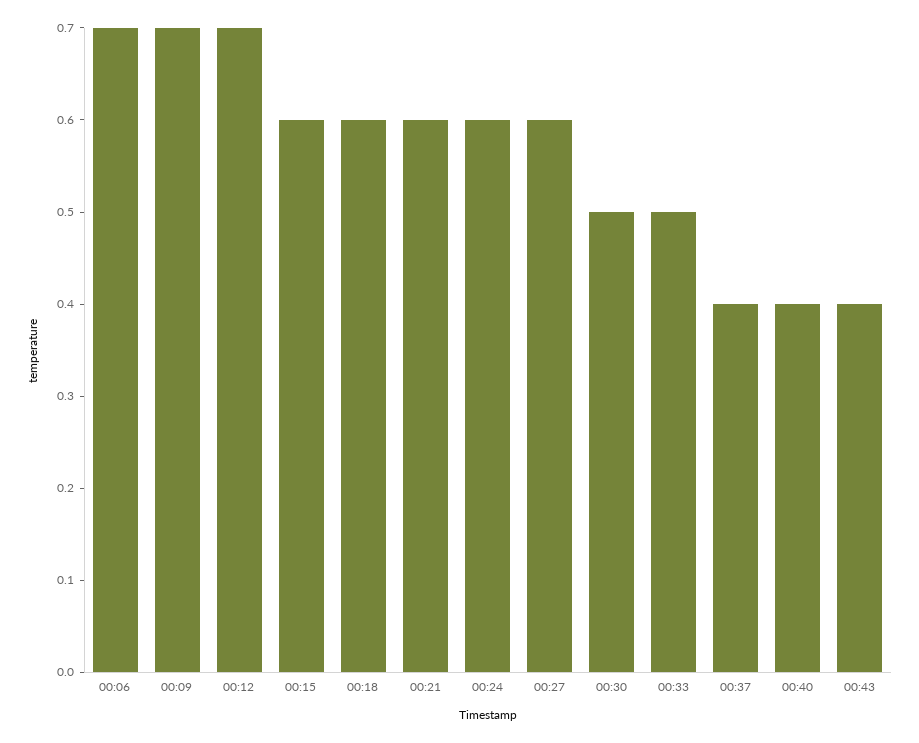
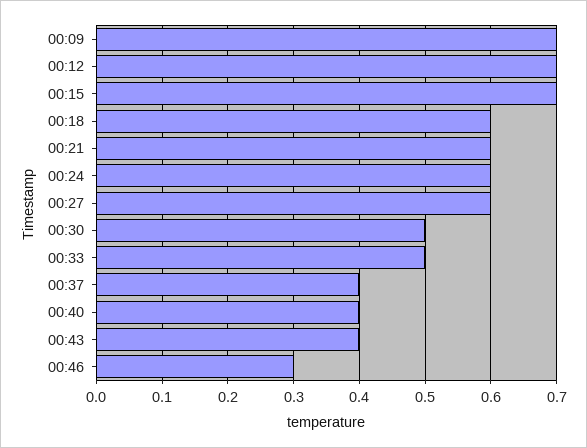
00:06: 0.7 -> none
00:15: 0.6 -> 0.7
00:46: none -> 0.3

